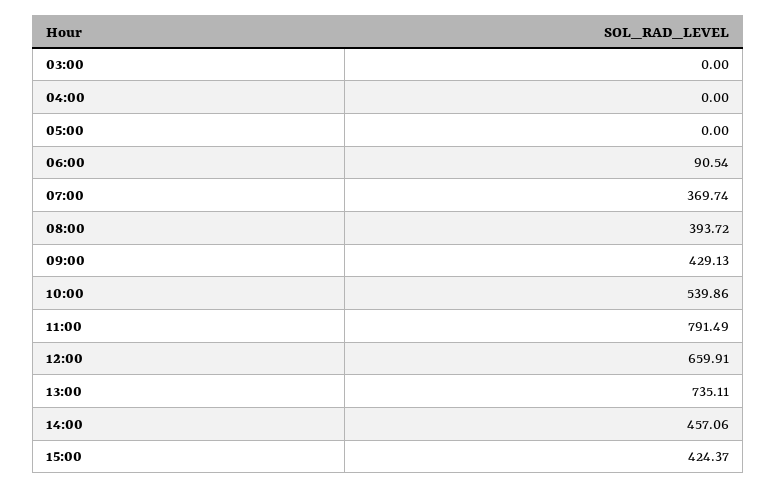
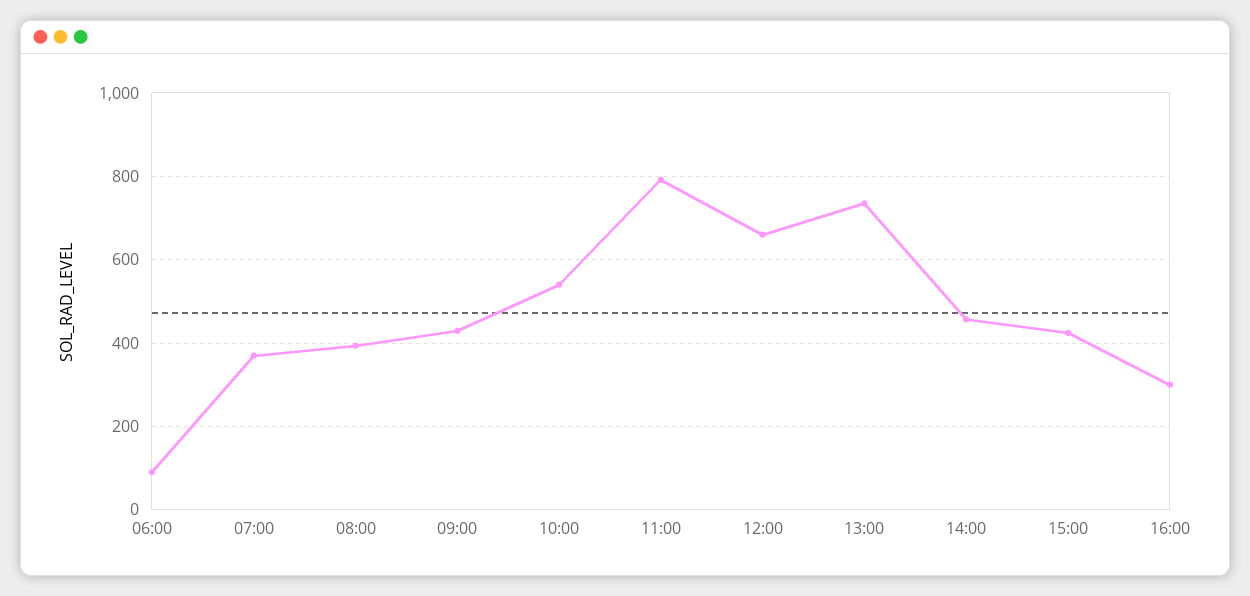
03:00: 0 -> none
04:00: 0 -> none
05:00: 0 -> none
16:00: none -> 300

